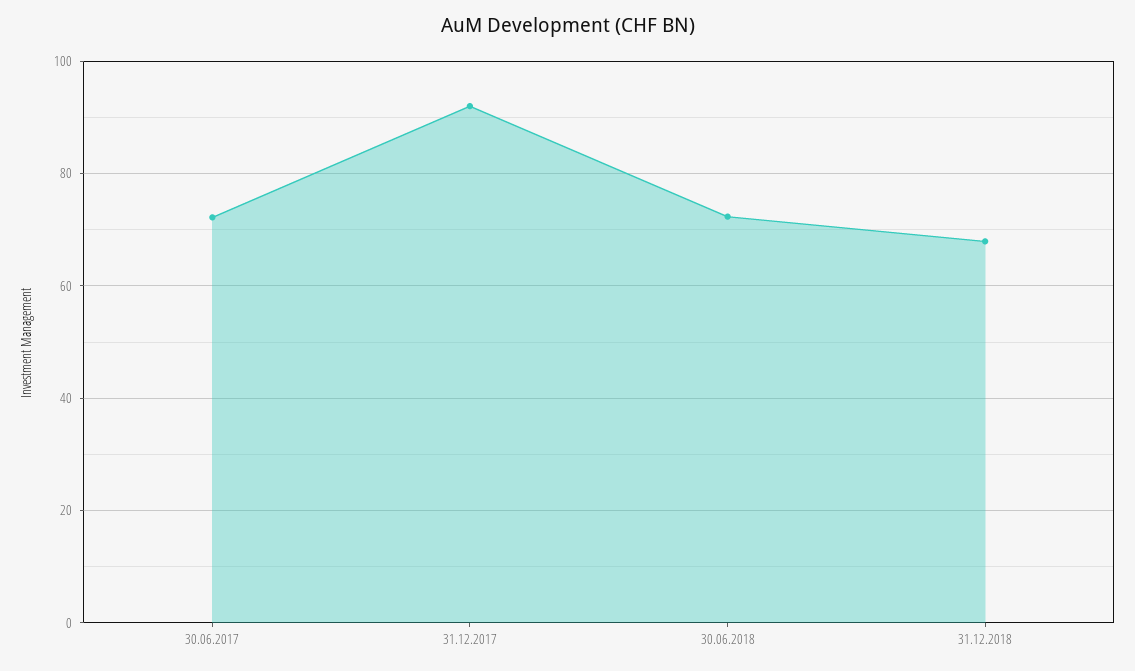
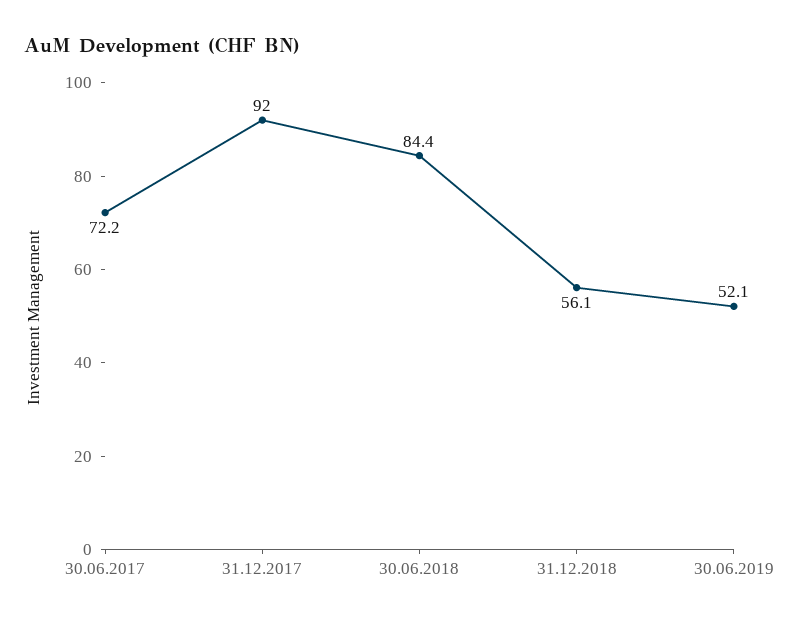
30.06.2018: 72 -> 84.4
31.12.2018: 68 -> 56.1
30.06.2019: none -> 52.1

